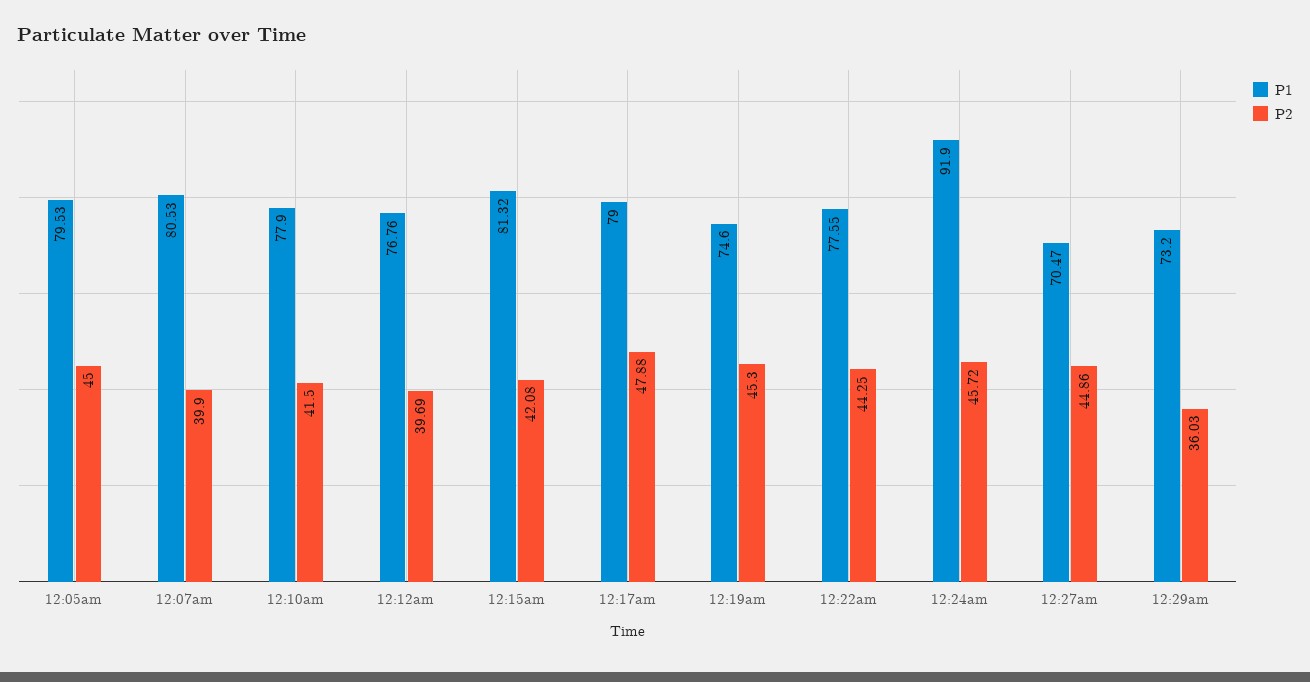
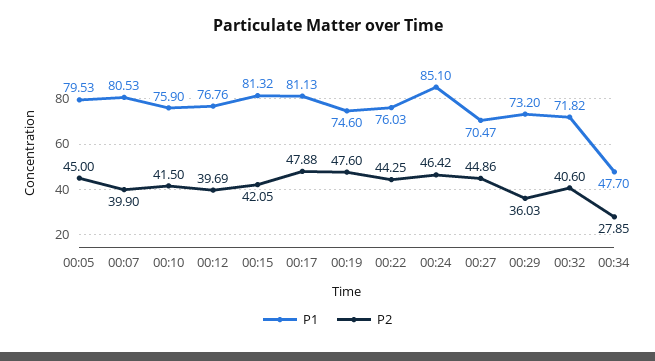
P1, 12:10am: 77.9 -> 75.9
P2, 12:15am: 42.08 -> 42.05
P1, 12:17am: 79 -> 81.13
P2, 12:19am: 45.3 -> 47.6
P1, 12:22am: 77.55 -> 76.03
P1, 12:24am: 91.9 -> 85.1
P2, 12:24am: 45.72 -> 46.42
P1, 00:32: none -> 71.82
P2, 00:32: none -> 40.6
P1, 00:34: none -> 47.7
P2, 00:34: none -> 27.85

